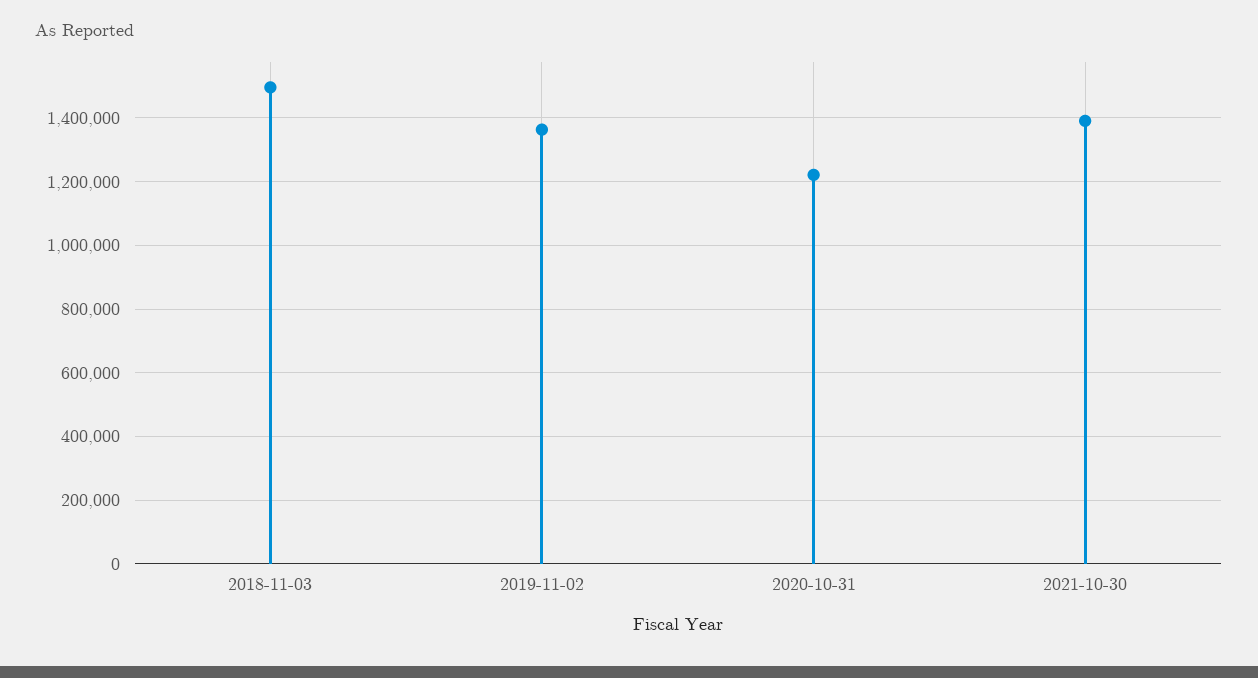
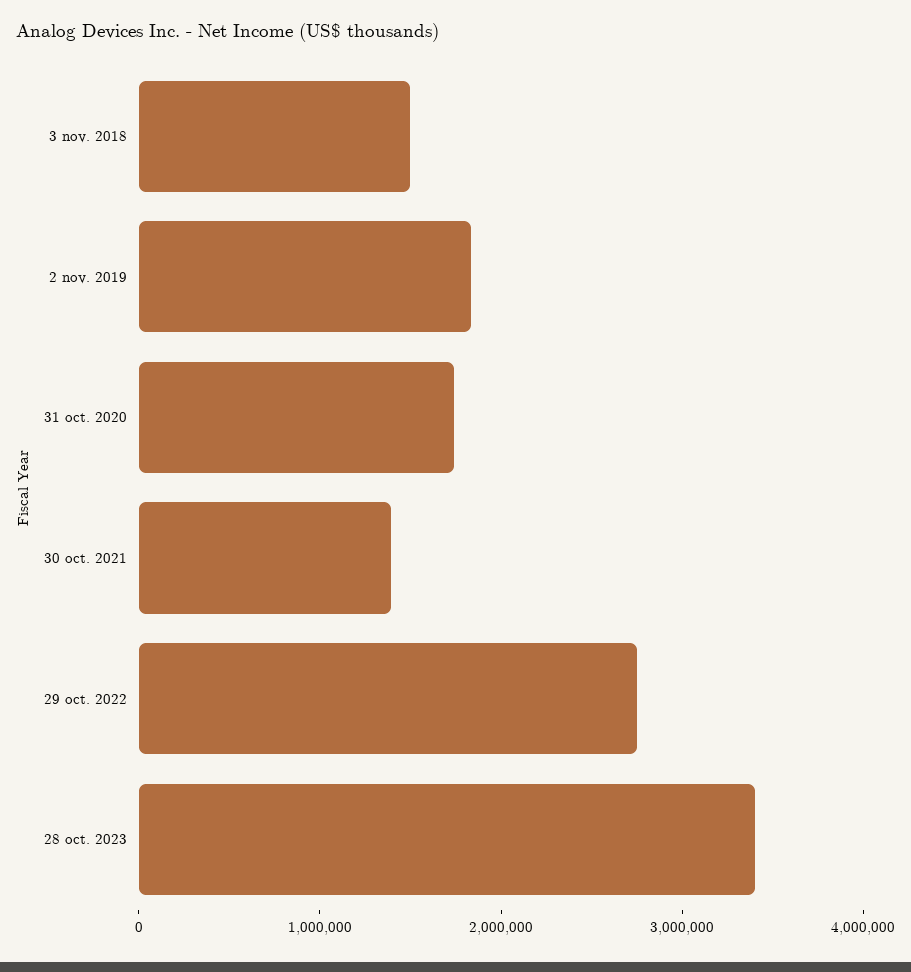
2019-11-02: 1360000 -> 1800000
2020-10-31: 1220000 -> 1800000
29 oct. 2022: none -> 2800000
28 oct. 2023: none -> 3400000

